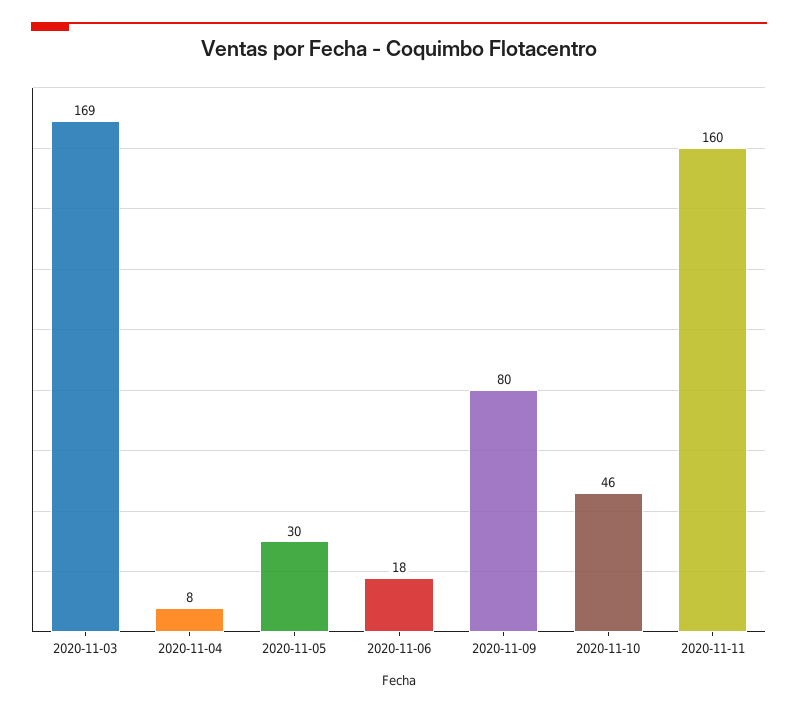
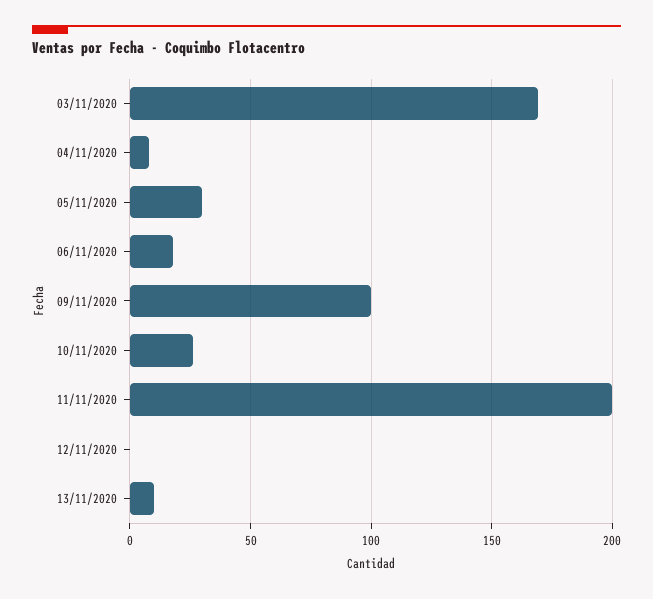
2020-11-09: 80 -> 100
2020-11-10: 46 -> 25
2020-11-11: 160 -> 200
12/11/2020: none -> 0
13/11/2020: none -> 10

